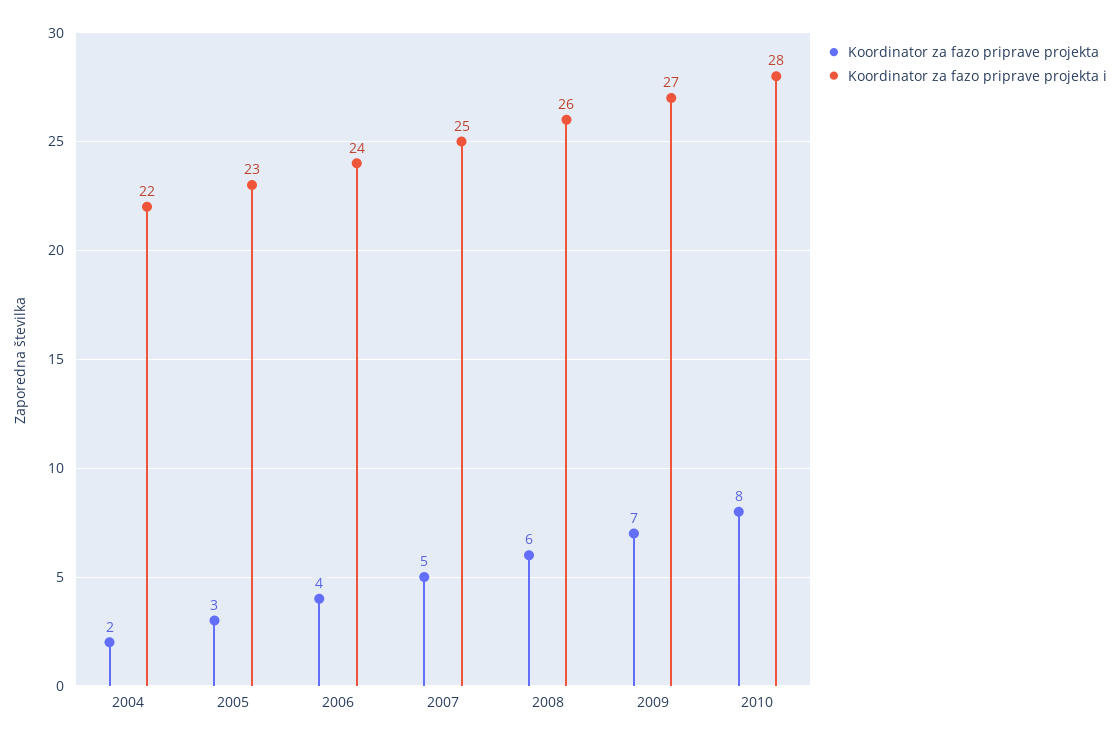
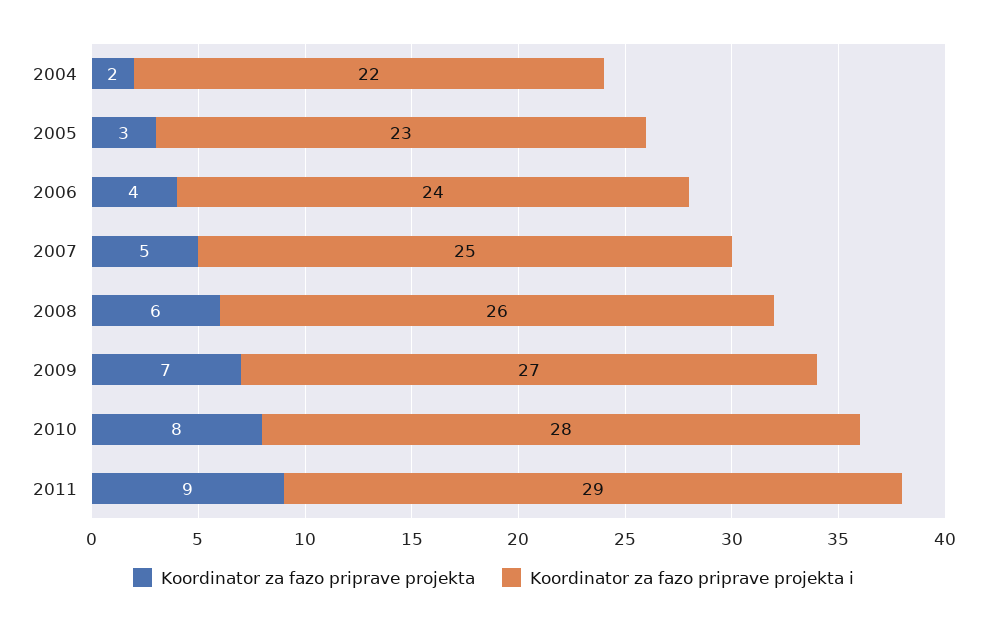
Koordinator za fazo priprave projekta, 2011: none -> 9
Koordinator za fazo priprave projekta i, 2011: none -> 29

